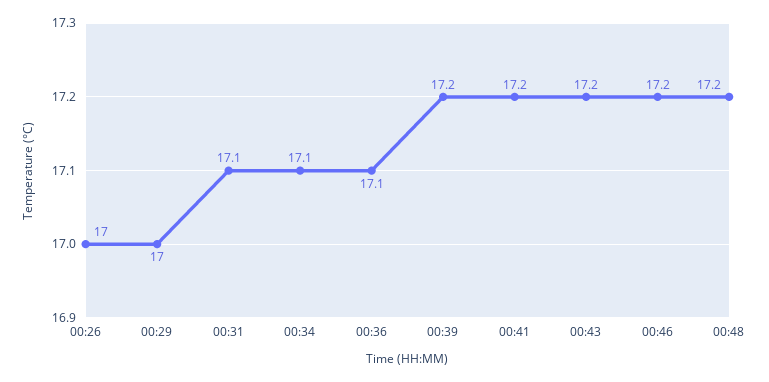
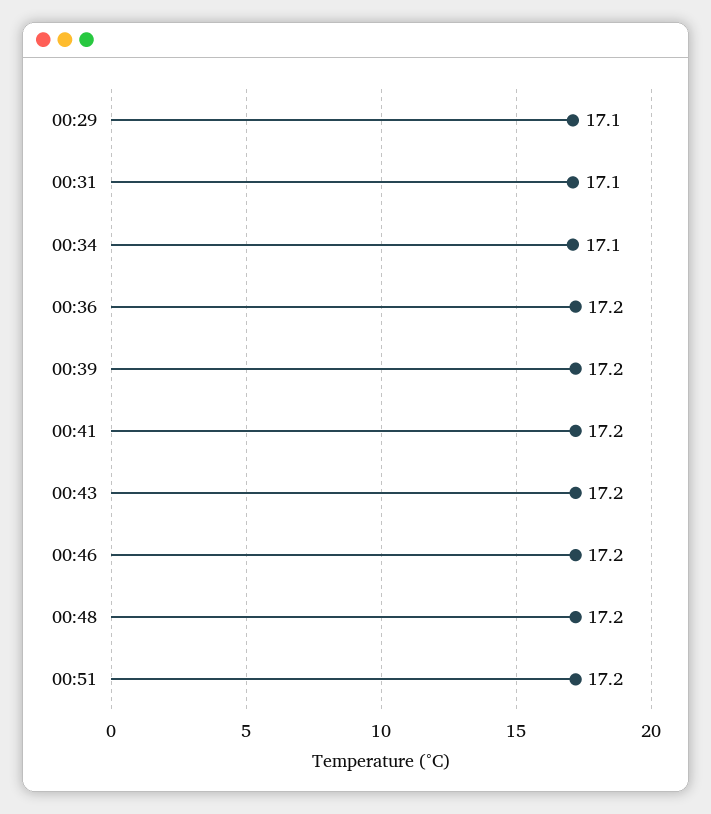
00:26: 17 -> none
00:29: 17 -> 17.1
00:36: 17.1 -> 17.2
00:51: none -> 17.2

